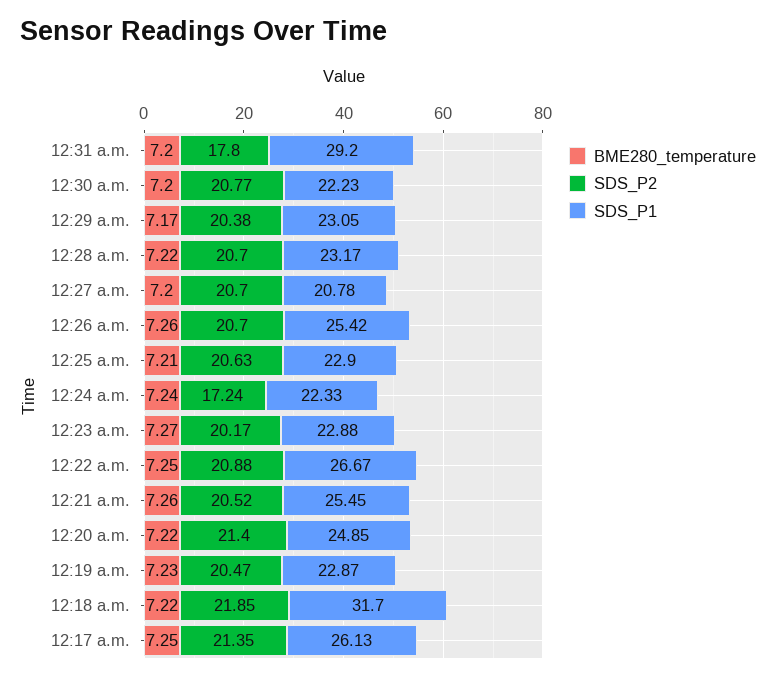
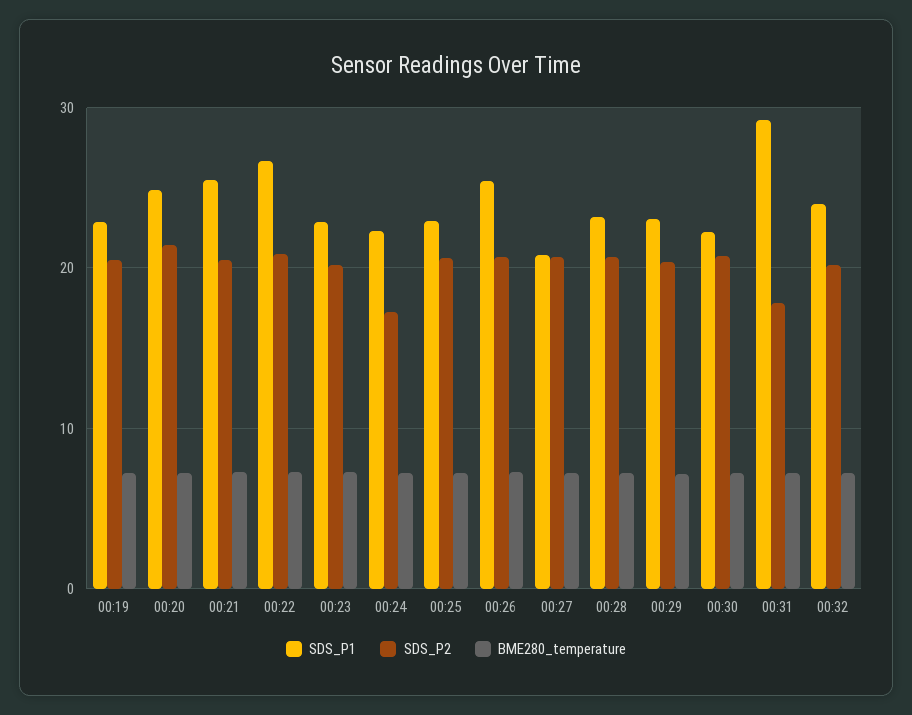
BME280_temperature, 12:18 a.m.: 7.22 -> none
SDS_P2, 12:18 a.m.: 21.85 -> none
SDS_P1, 12:18 a.m.: 31.7 -> none
BME280_temperature, 12:17 a.m.: 7.25 -> none
SDS_P2, 12:17 a.m.: 21.35 -> none
SDS_P1, 12:17 a.m.: 26.13 -> none
SDS_P1, 00:32: none -> 24
SDS_P2, 00:32: none -> 20
BME280_temperature, 00:32: none -> 7

